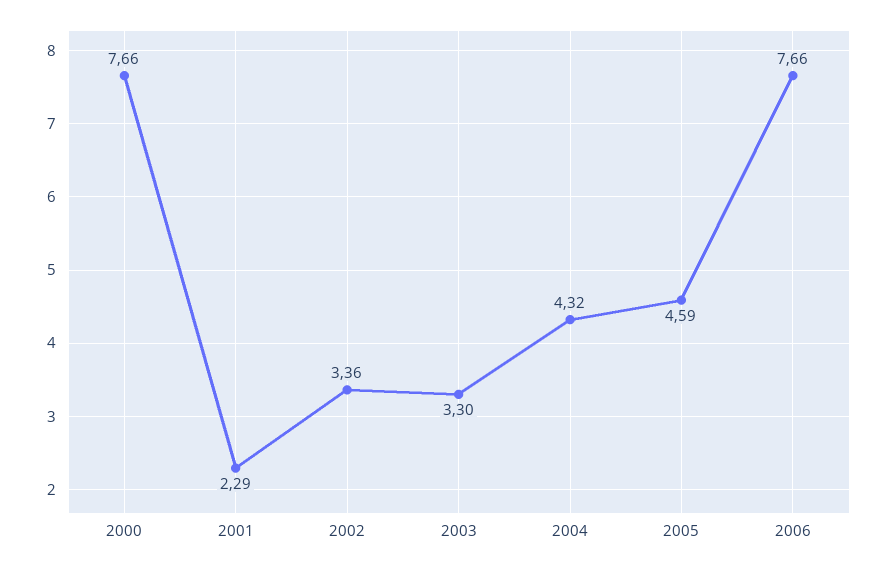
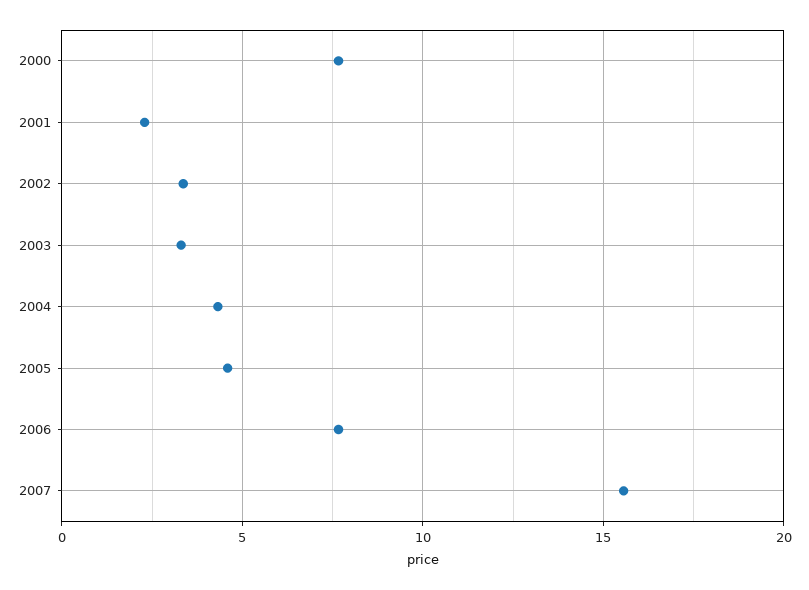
2007: none -> 15.5

